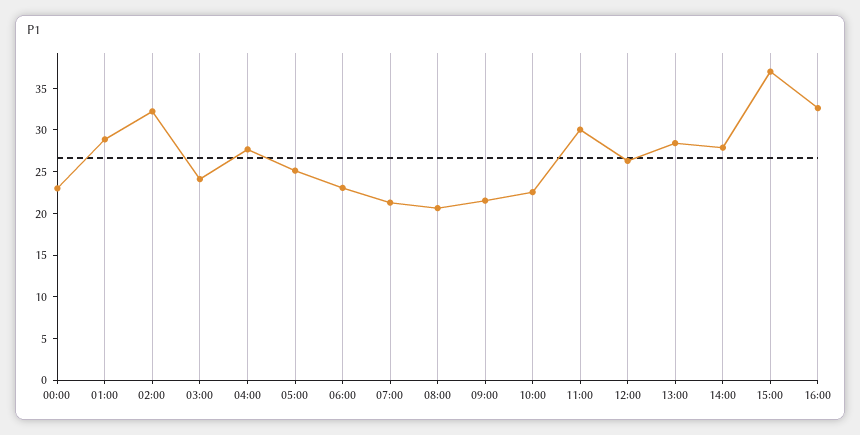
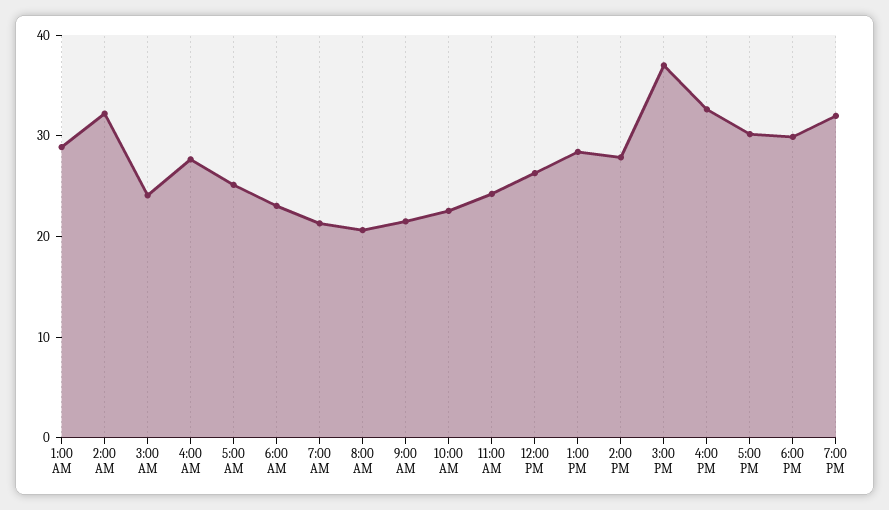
00:00: 23 -> none
11:00: 30 -> 24
5:00 PM: none -> 30
6:00 PM: none -> 30
7:00 PM: none -> 32

